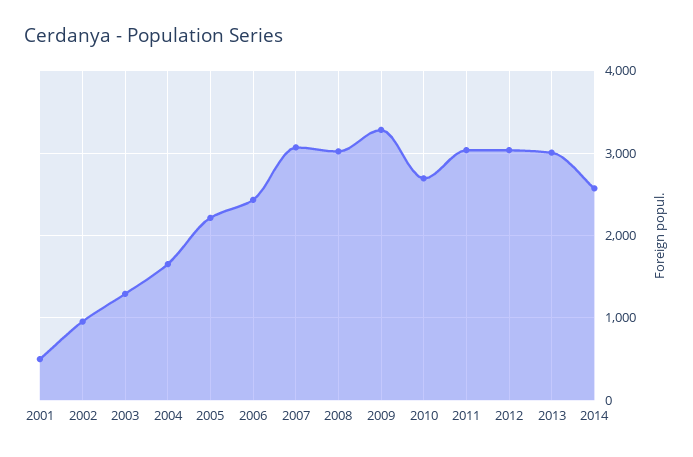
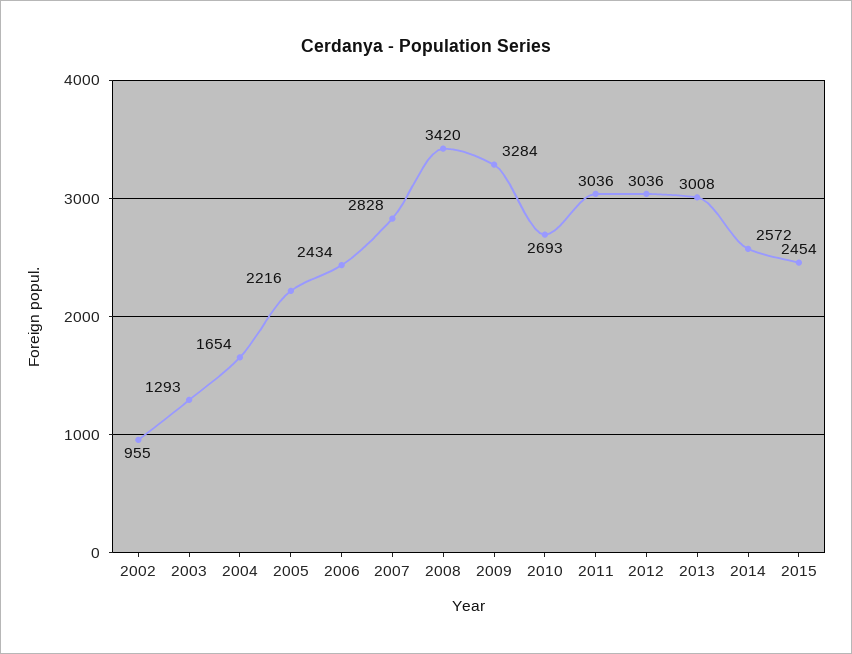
2001: 500 -> none
2007: 3100 -> 2828
2008: 3000 -> 3420
2015: none -> 2454

